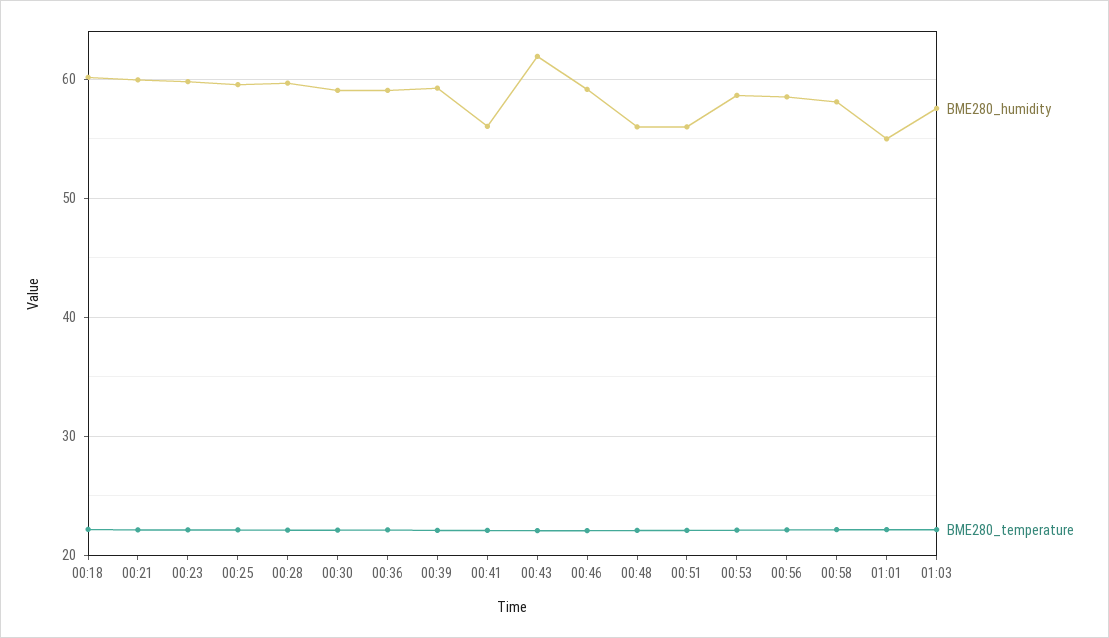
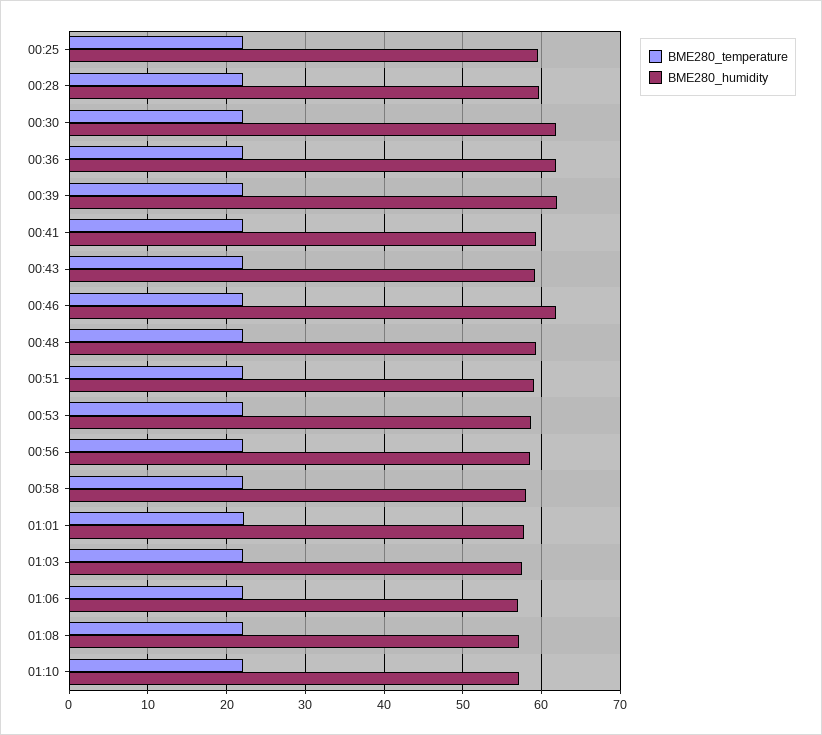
BME280_humidity, 00:18: 60 -> none
BME280_temperature, 00:18: 22 -> none
BME280_humidity, 00:21: 60 -> none
BME280_temperature, 00:21: 22 -> none
BME280_humidity, 00:23: 60 -> none
BME280_temperature, 00:23: 22 -> none
BME280_humidity, 00:30: 59 -> 62
BME280_humidity, 00:36: 59 -> 62
BME280_humidity, 00:39: 59 -> 62
BME280_humidity, 00:41: 56 -> 59
BME280_humidity, 00:43: 62 -> 59
BME280_humidity, 00:46: 59 -> 62
BME280_humidity, 00:48: 56 -> 59
BME280_humidity, 00:51: 56 -> 59
BME280_humidity, 01:01: 55 -> 58
BME280_temperature, 01:06: none -> 22
BME280_humidity, 01:06: none -> 57
BME280_temperature, 01:08: none -> 22
BME280_humidity, 01:08: none -> 57
BME280_temperature, 01:10: none -> 22
BME280_humidity, 01:10: none -> 57

